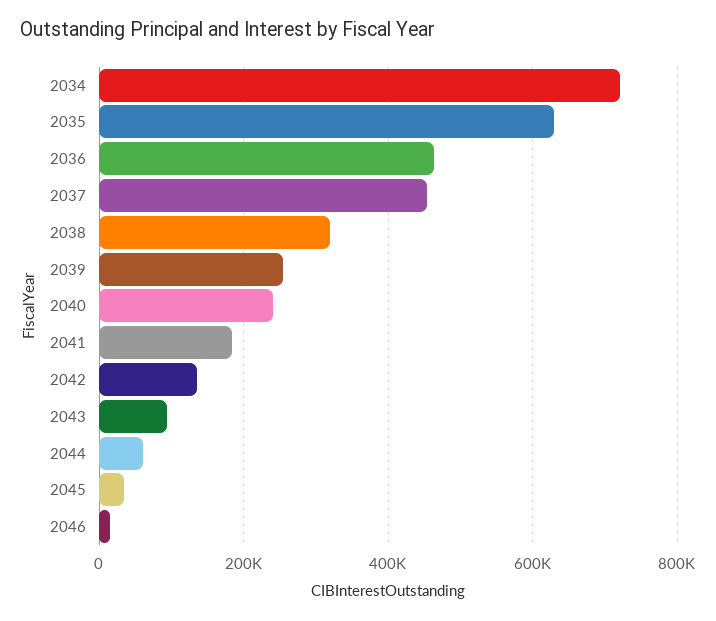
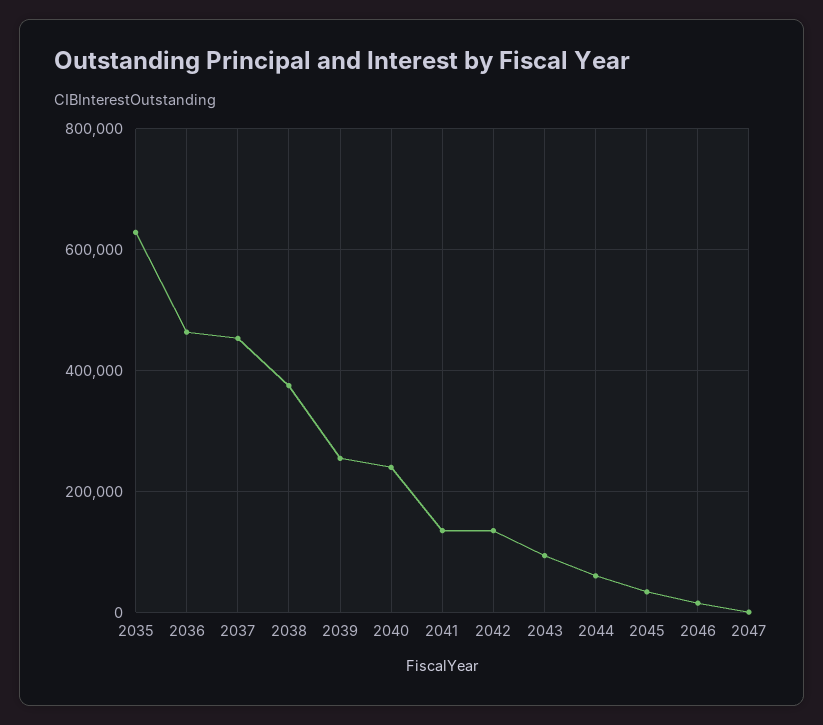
2034: 720000 -> none
2038: 320000 -> 380000
2041: 180000 -> 140000
2047: none -> 0

